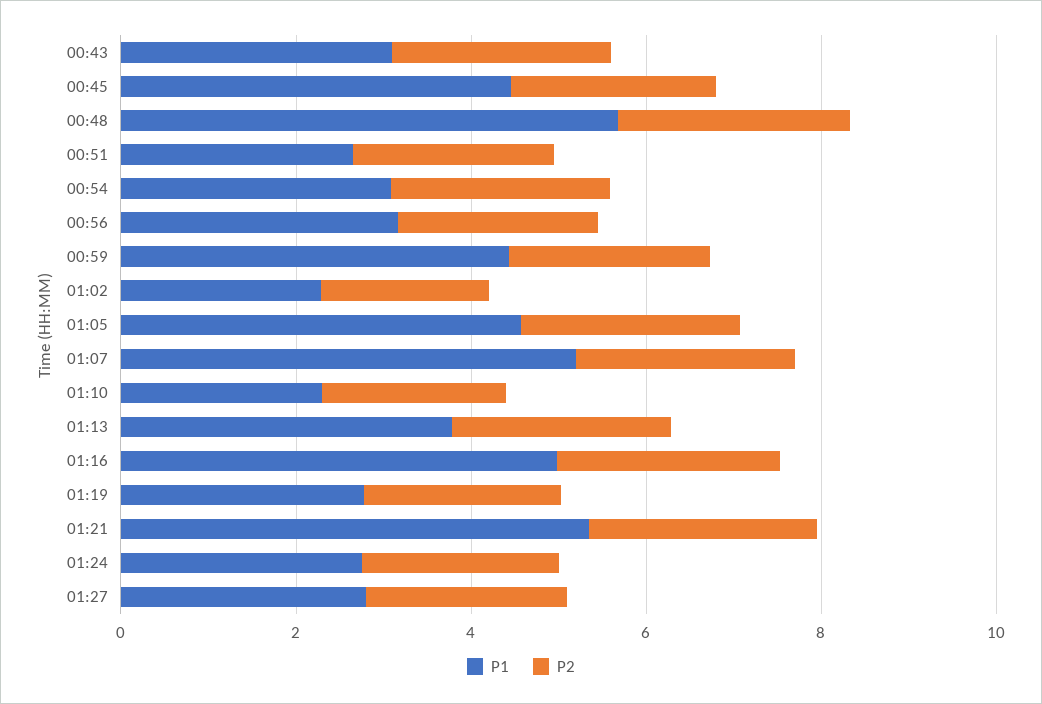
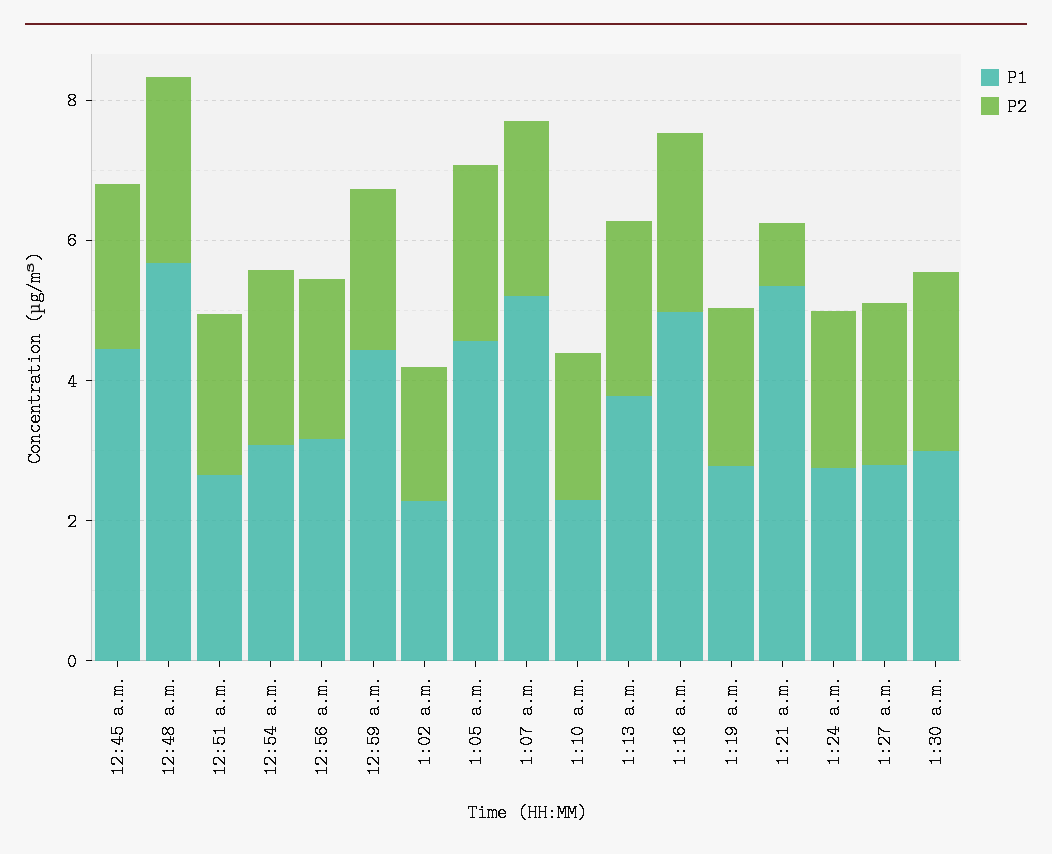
P1, 00:43: 3 -> none
P2, 00:43: 2.5 -> none
P2, 01:21: 2.5 -> 1
P1, 1:30 a.m.: none -> 3
P2, 1:30 a.m.: none -> 2.5

